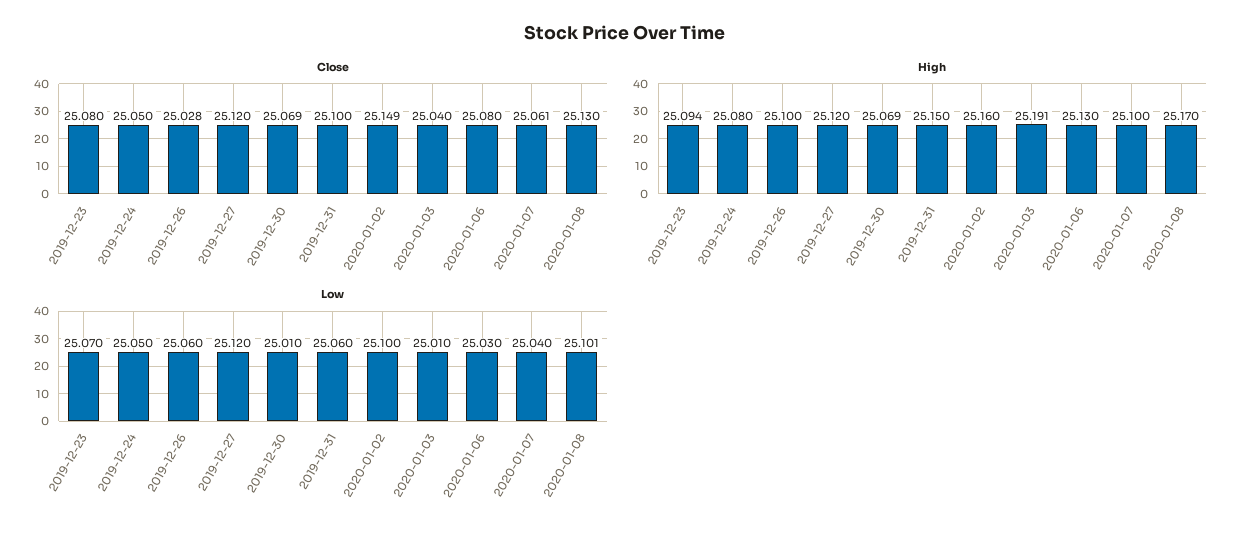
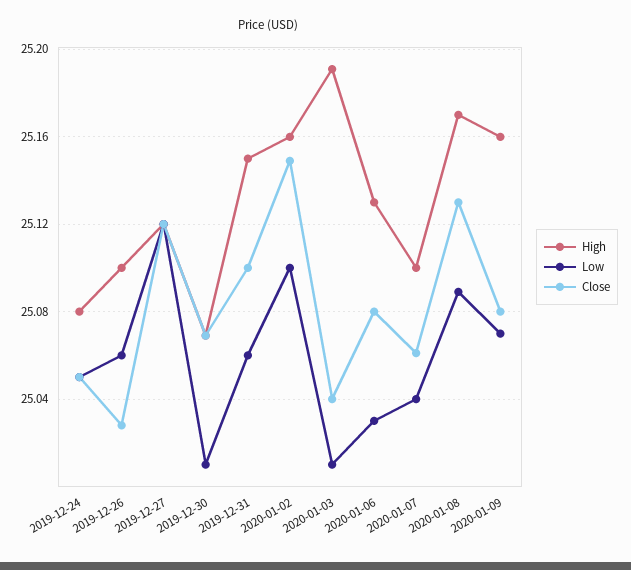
Close, 2019-12-23: 25.08 -> none
High, 2019-12-23: 25.094 -> none
Low, 2019-12-23: 25.07 -> none
Low, 2020-01-08: 25.101 -> 25.09
High, 2020-01-09: none -> 25.16
Low, 2020-01-09: none -> 25.07
Close, 2020-01-09: none -> 25.08

